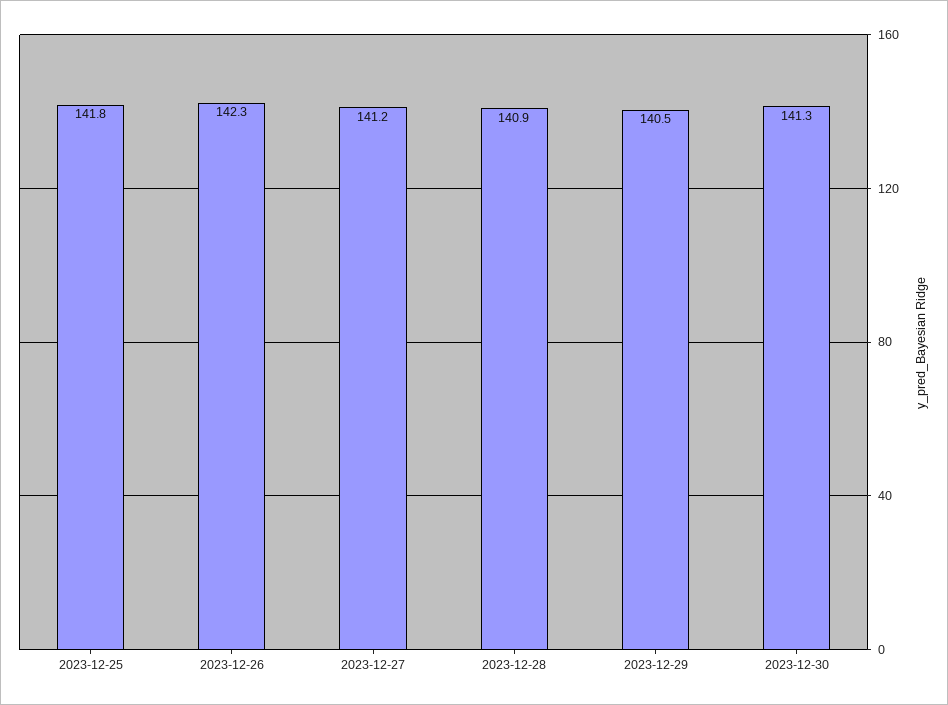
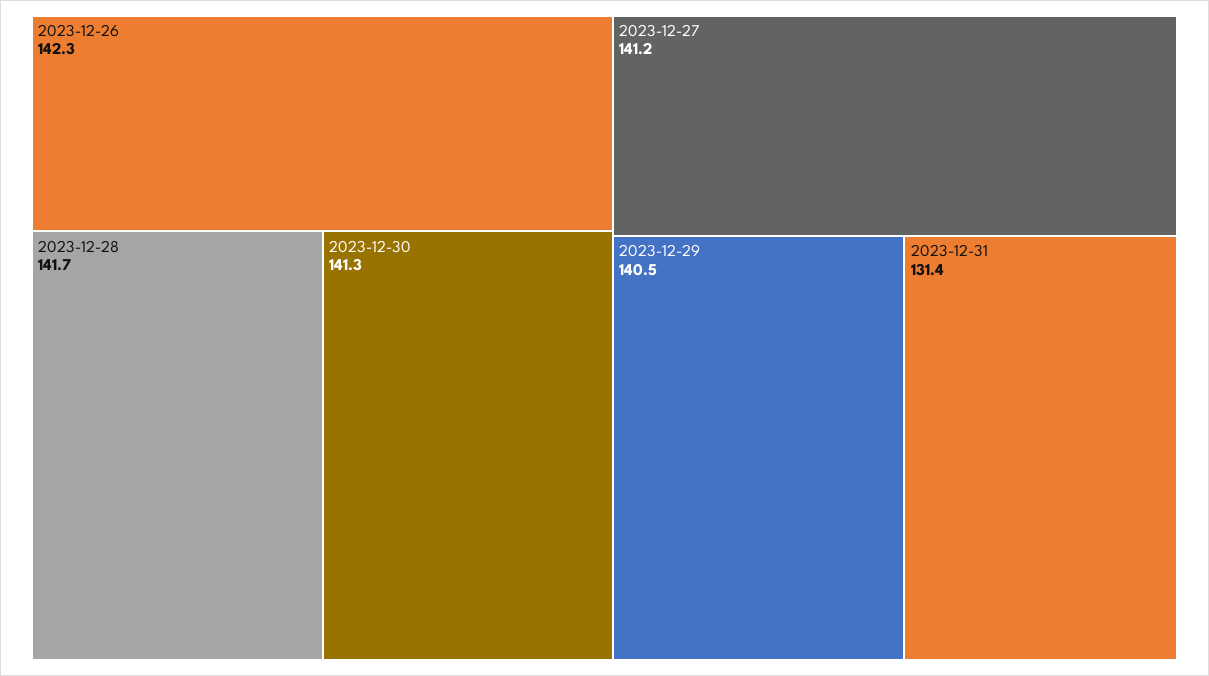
2023-12-25: 141.8 -> none
2023-12-28: 140.9 -> 141.7
2023-12-31: none -> 131.4

